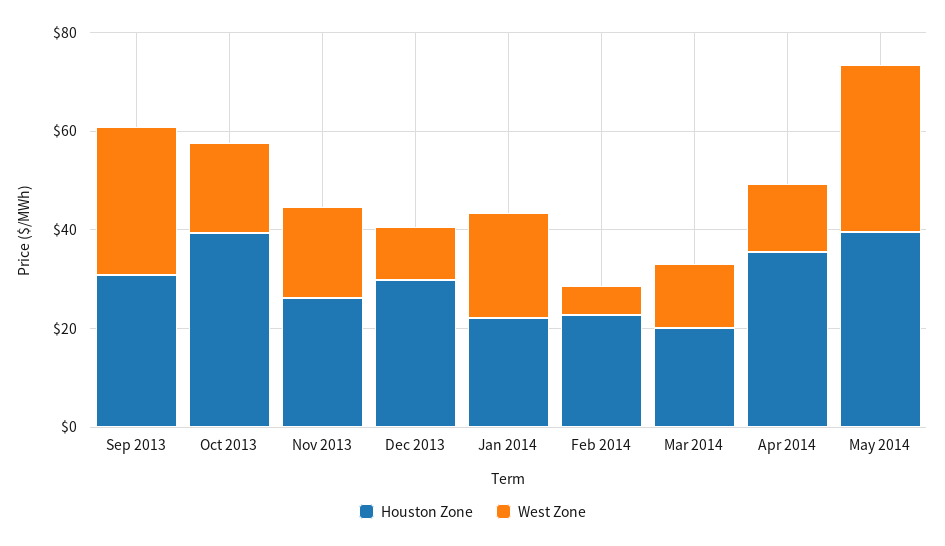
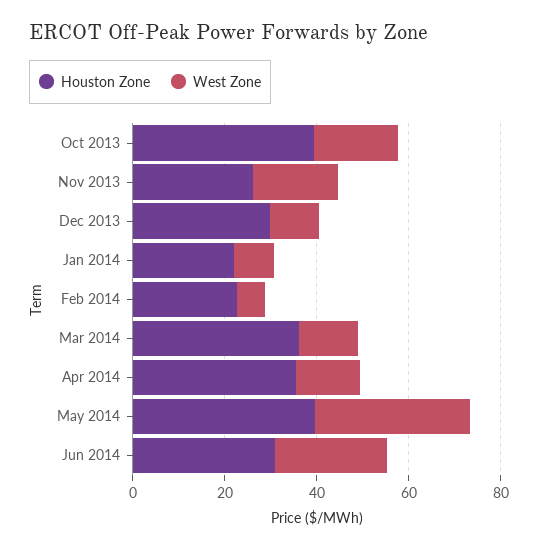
Houston Zone, Sep 2013: 30 -> none
West Zone, Sep 2013: 30 -> none
West Zone, Jan 2014: 20 -> 10
Houston Zone, Mar 2014: 20 -> 35
Houston Zone, Jun 2014: none -> 30
West Zone, Jun 2014: none -> 25

